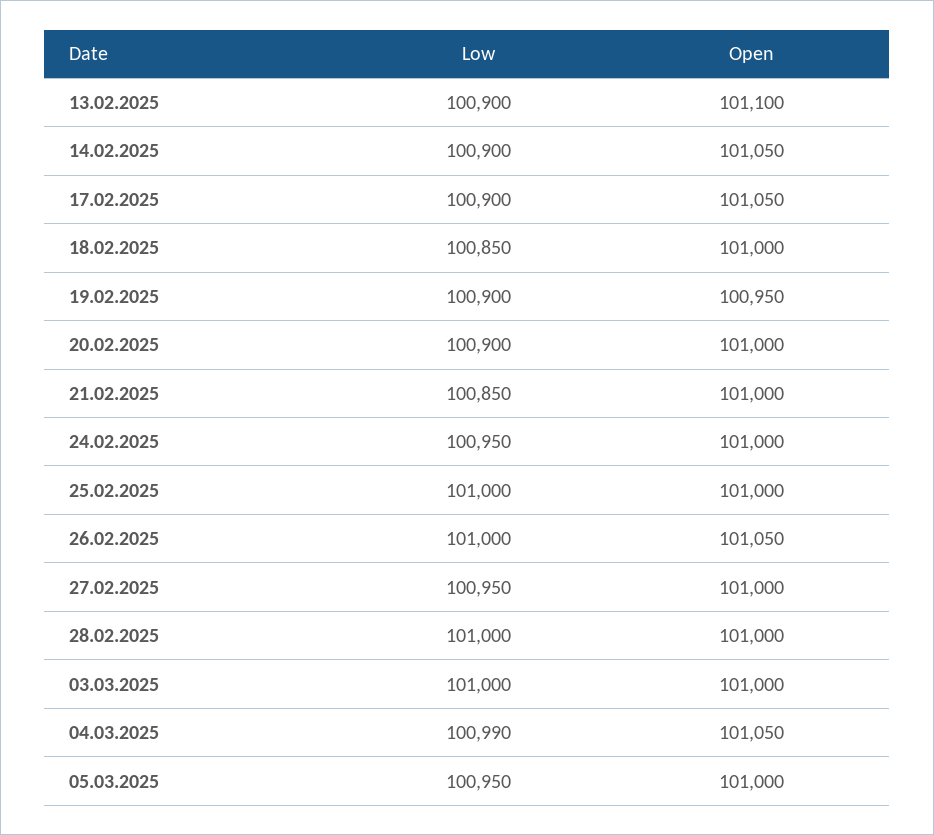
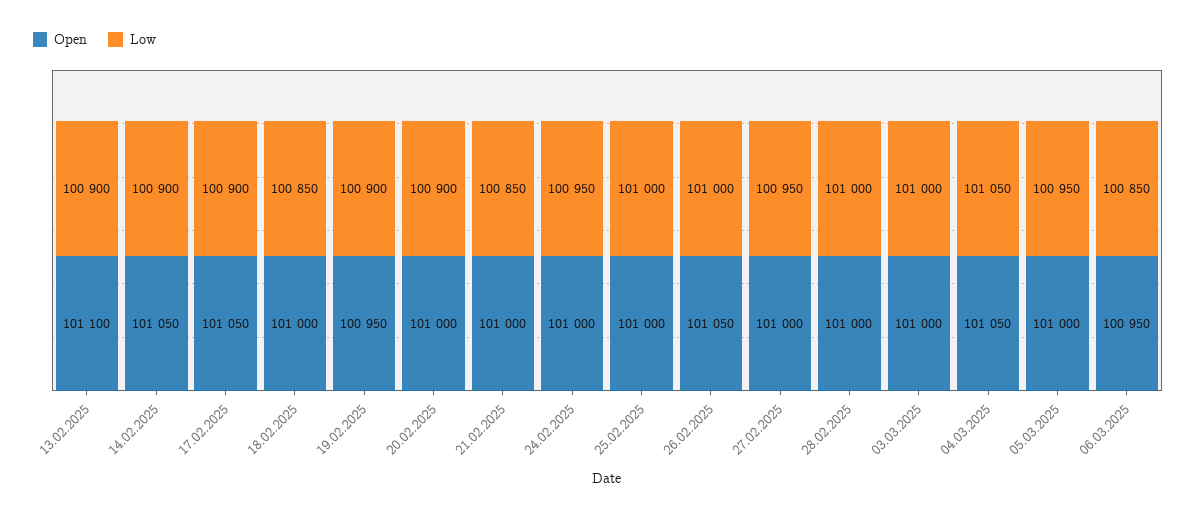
Low, 04.03.2025: 100990 -> 101050
Open, 06.03.2025: none -> 100950
Low, 06.03.2025: none -> 100850

